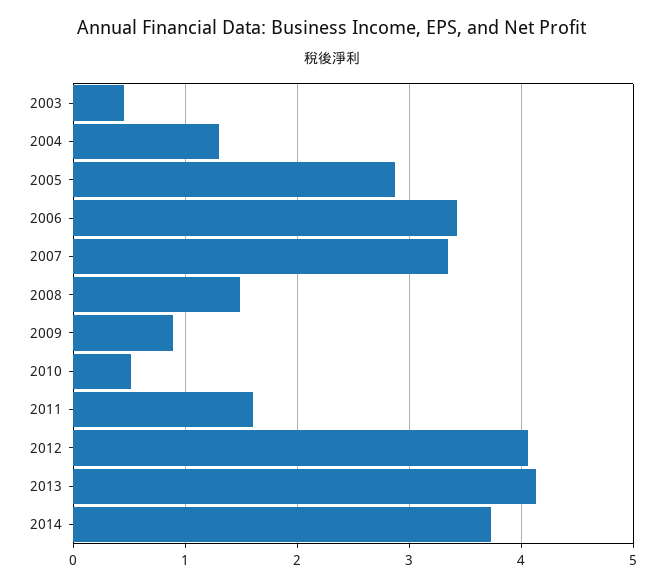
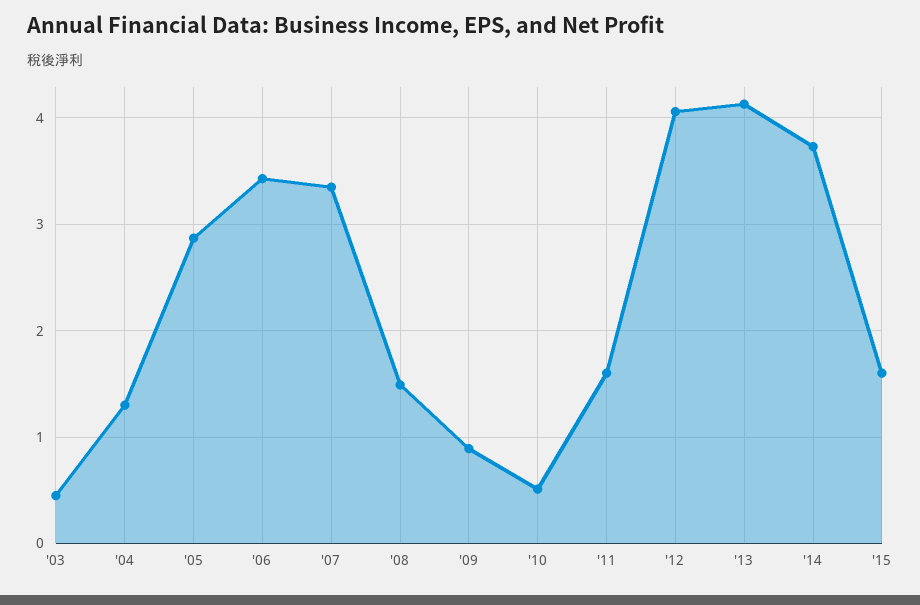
'15: none -> 1.6

